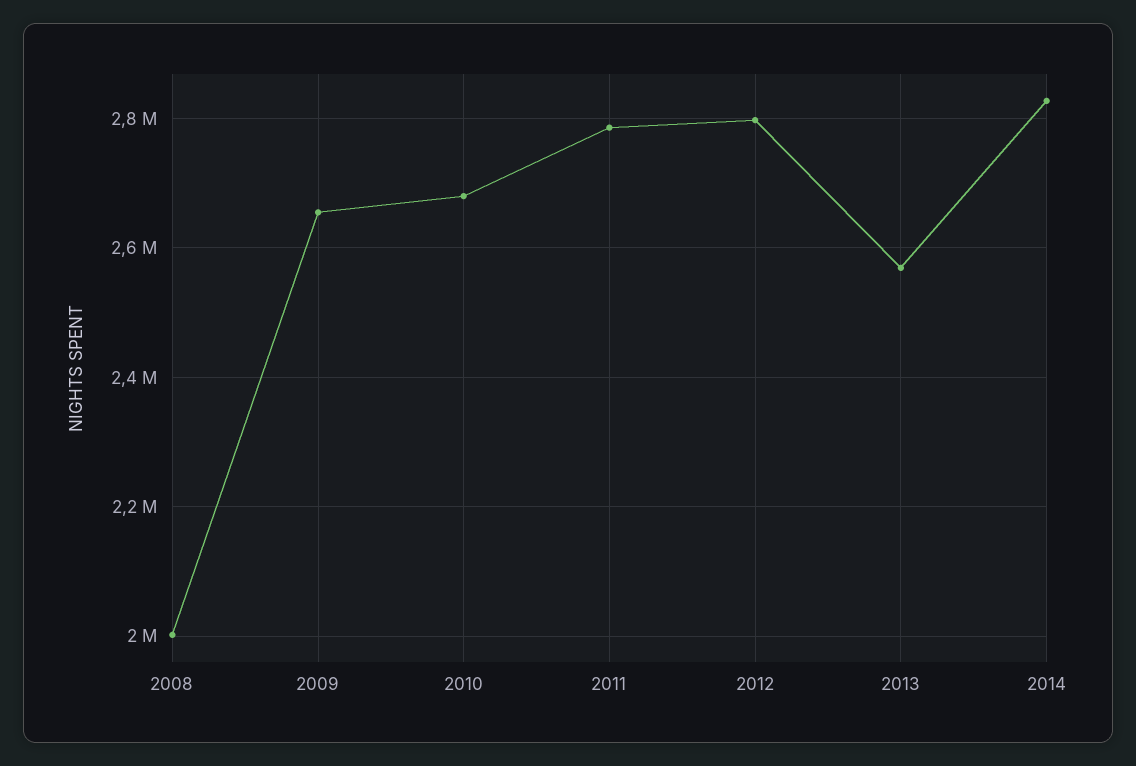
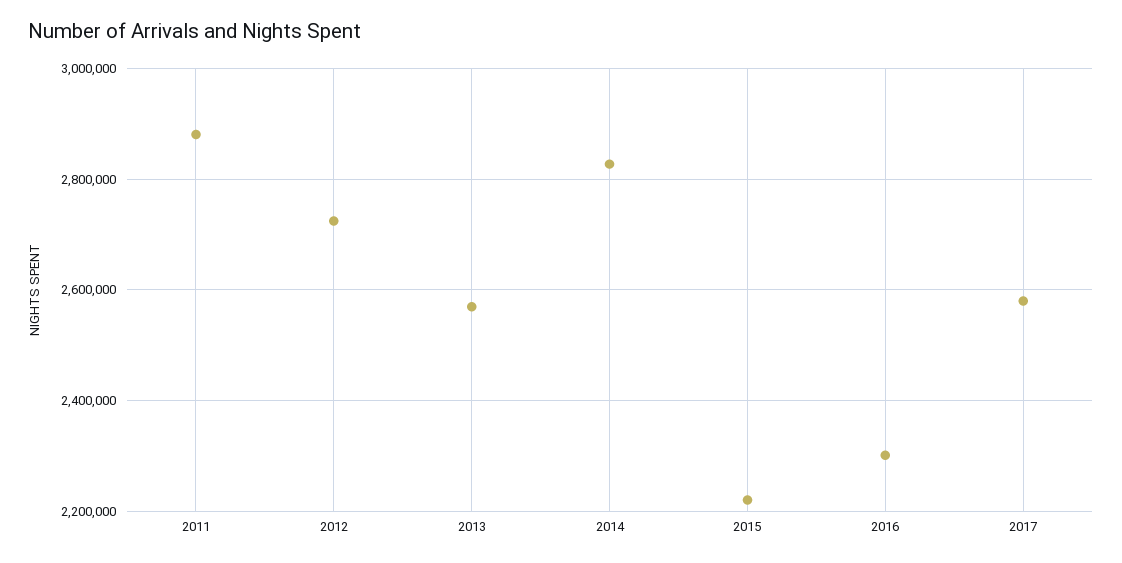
2008: 2000000 -> none
2009: 2660000 -> none
2010: 2680000 -> none
2011: 2780000 -> 2880000
2012: 2800000 -> 2720000
2015: none -> 2220000
2016: none -> 2300000
2017: none -> 2580000

